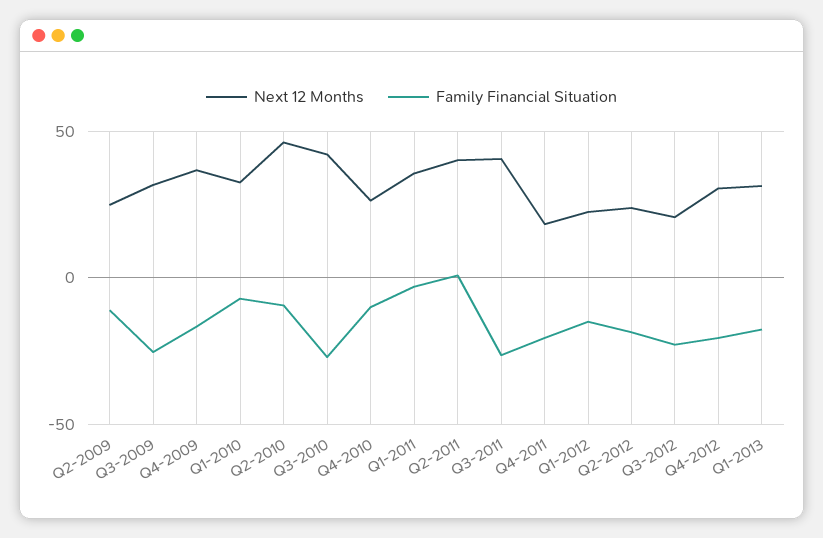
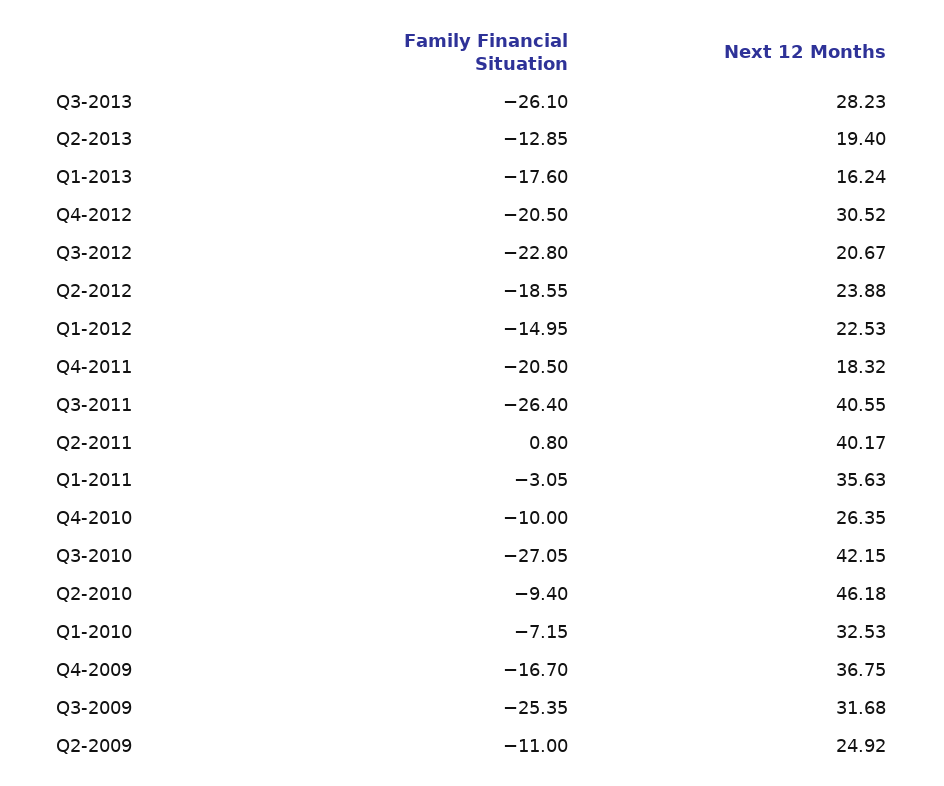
Next 12 Months, Q1-2013: 30 -> 16.24
Family Financial Situation, Q3-2013: none -> -26.1
Next 12 Months, Q3-2013: none -> 28.23
Family Financial Situation, Q2-2013: none -> -12.85
Next 12 Months, Q2-2013: none -> 19.4

